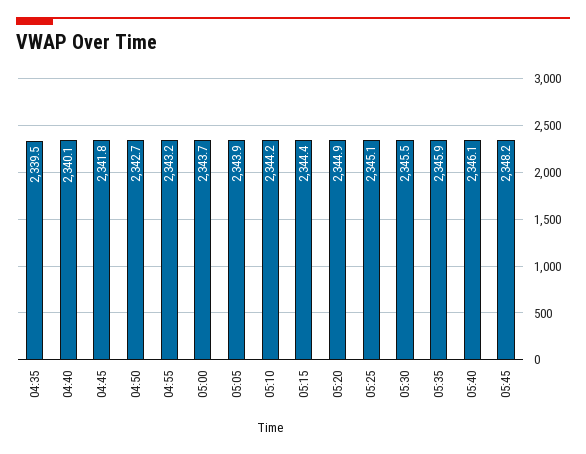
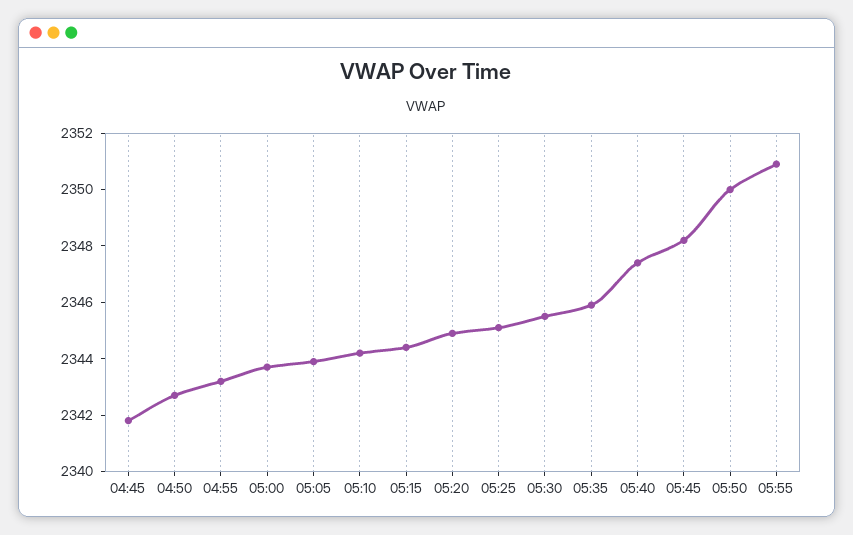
04:35: 2339.5 -> none
04:40: 2340.1 -> none
05:40: 2346.1 -> 2347.5
05:50: none -> 2350
05:55: none -> 2351

